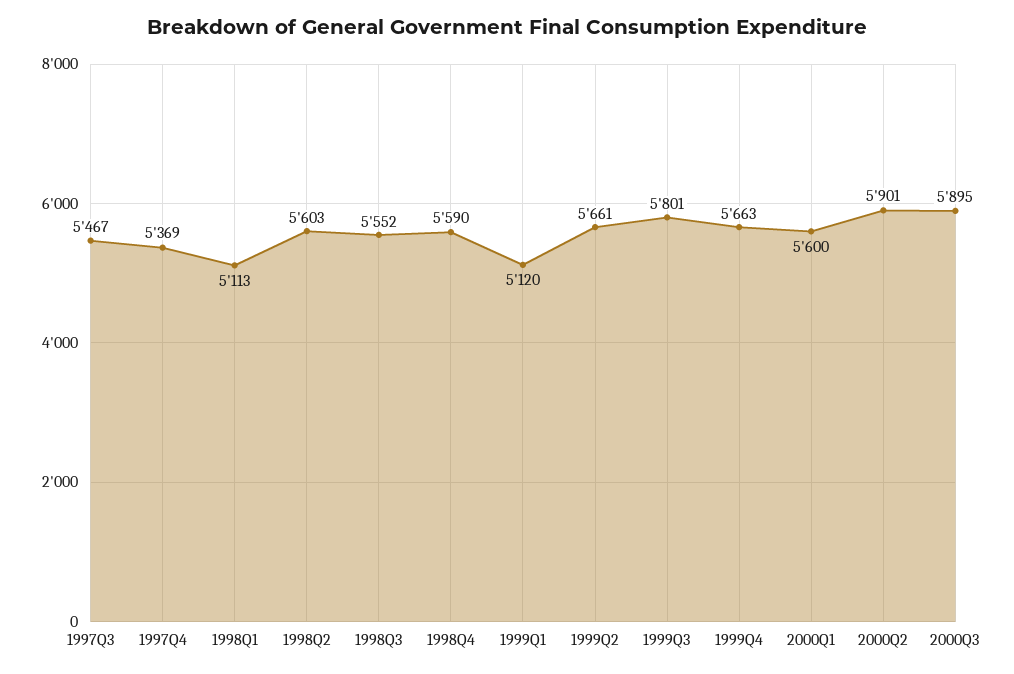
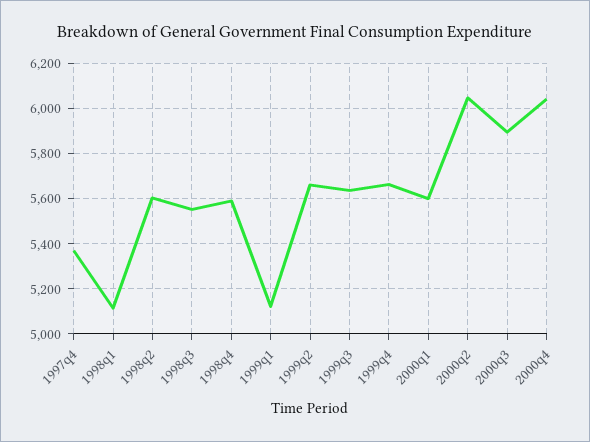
1997Q3: 5467 -> none
1999Q3: 5801 -> 5650
2000Q2: 5901 -> 6050
2000q4: none -> 6050

